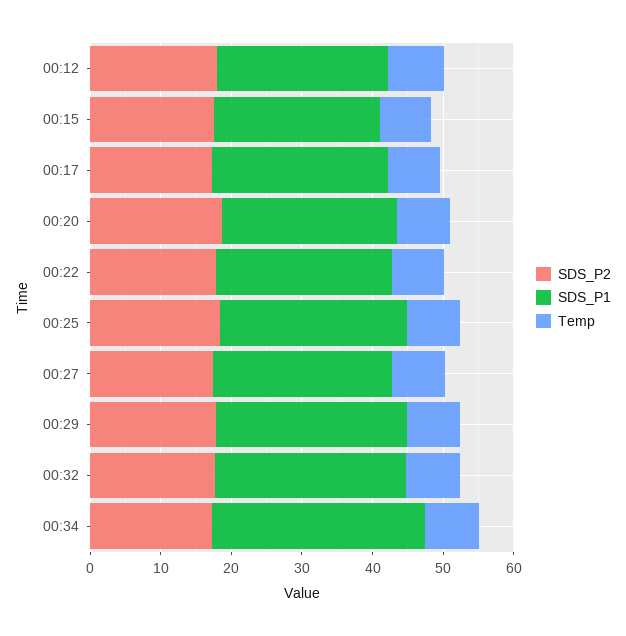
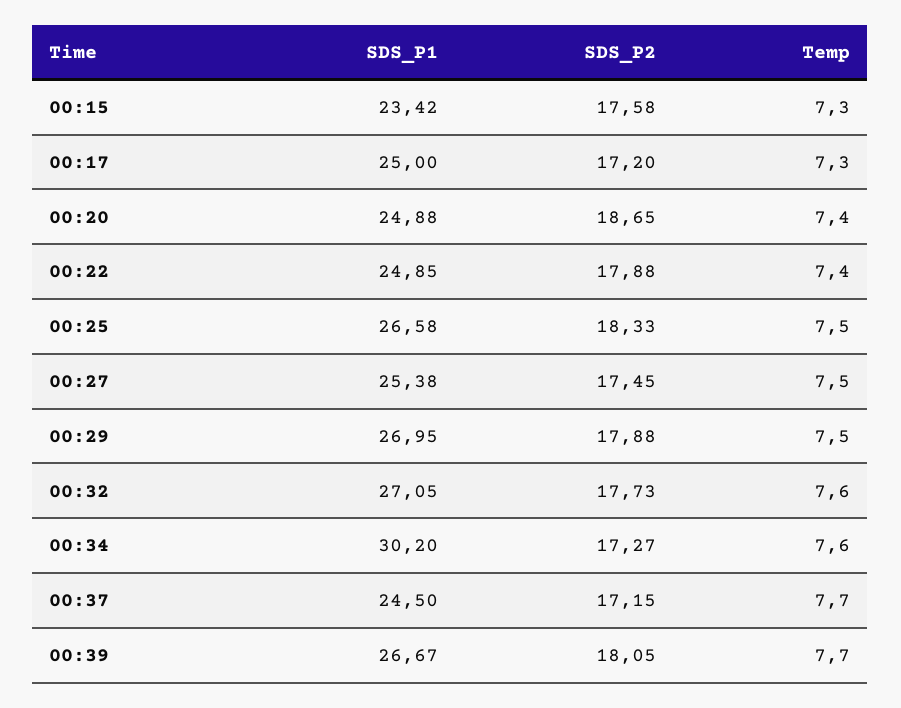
SDS_P2, 00:12: 18 -> none
SDS_P1, 00:12: 24 -> none
Temp, 00:12: 8 -> none
SDS_P1, 00:37: none -> 24.5
SDS_P2, 00:37: none -> 17.15
Temp, 00:37: none -> 7.7
SDS_P1, 00:39: none -> 26.67
SDS_P2, 00:39: none -> 18.05
Temp, 00:39: none -> 7.7

